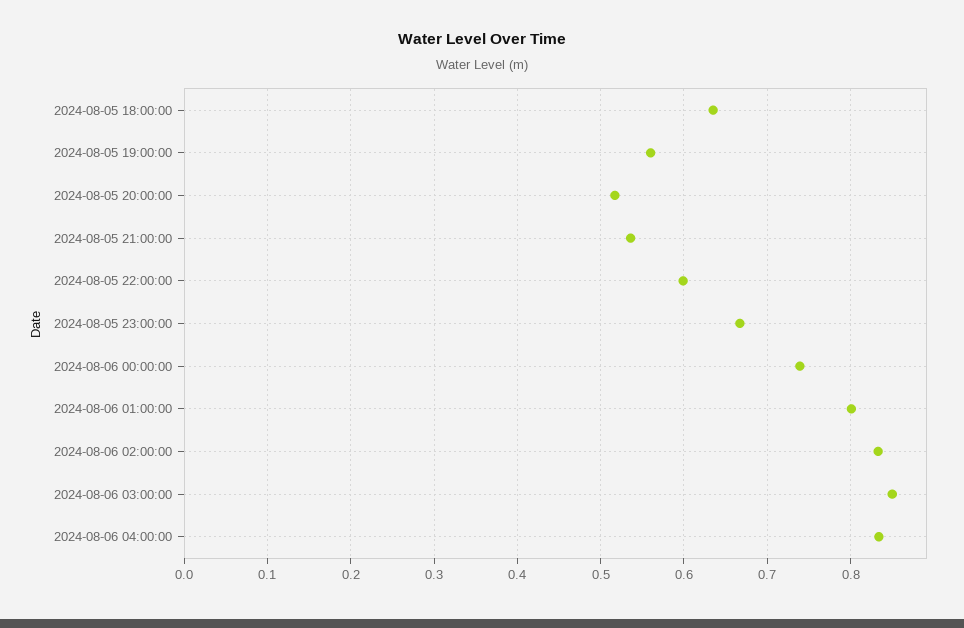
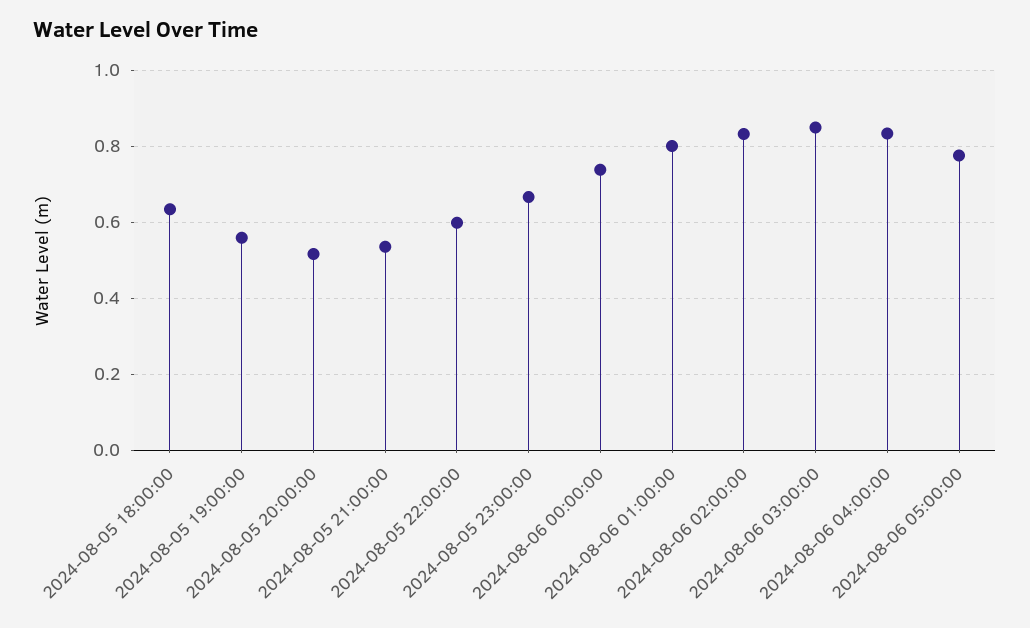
2024-08-06 05:00:00: none -> 0.78

